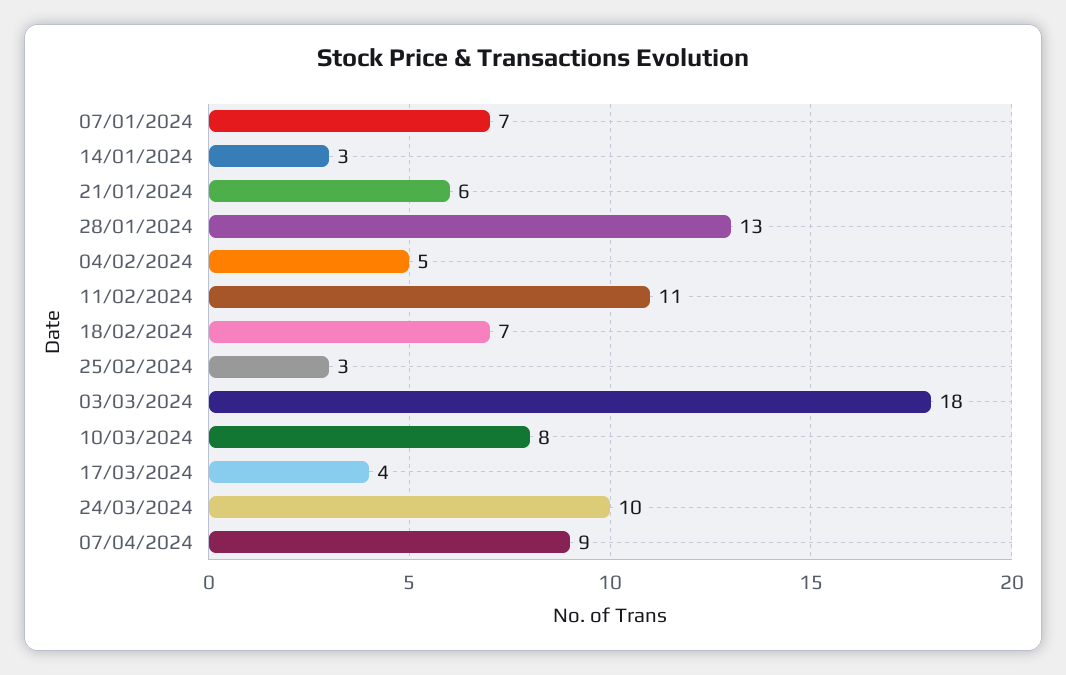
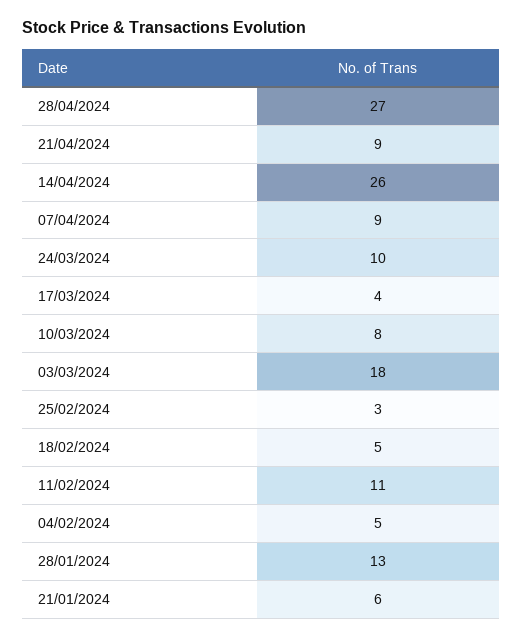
07/01/2024: 7 -> none
14/01/2024: 3 -> none
18/02/2024: 7 -> 5
28/04/2024: none -> 27
21/04/2024: none -> 9
14/04/2024: none -> 26

